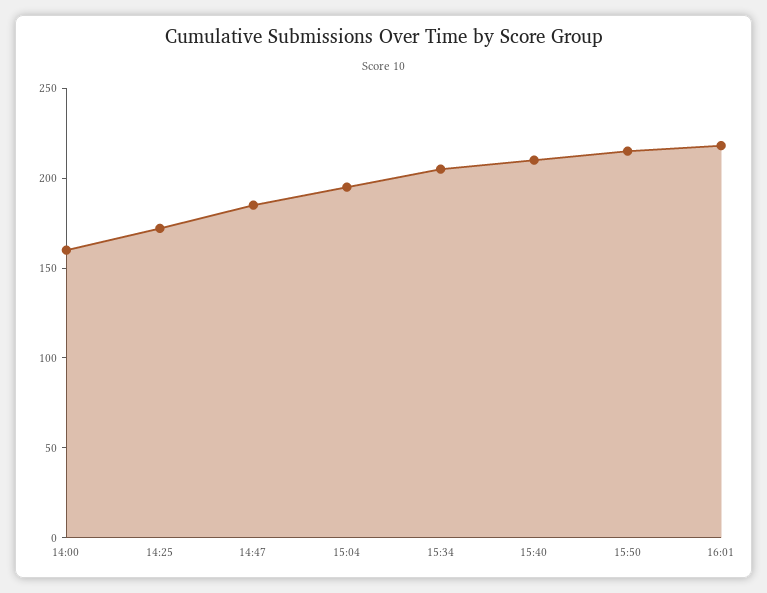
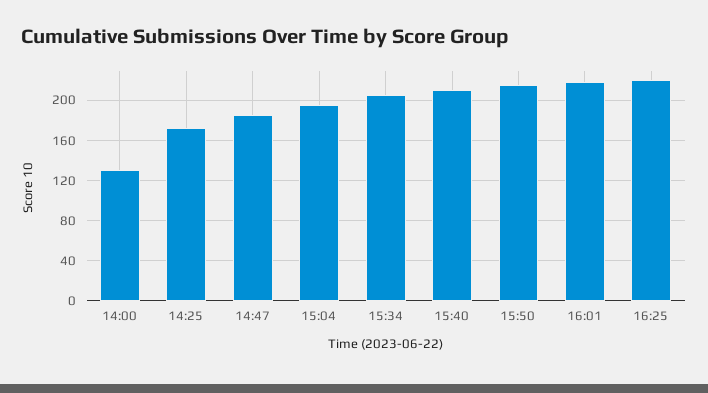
14:00: 160 -> 130
16:25: none -> 220

